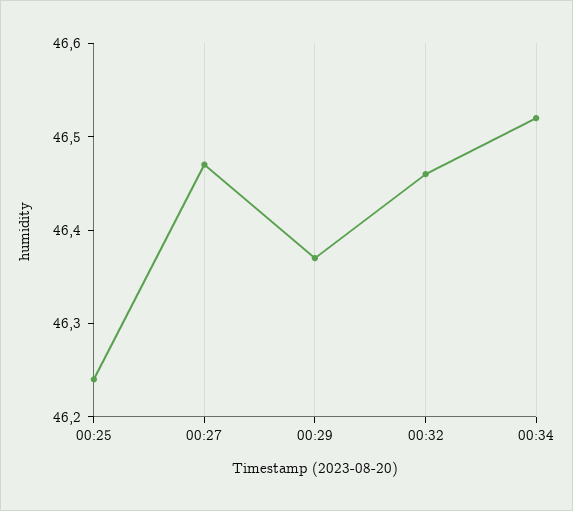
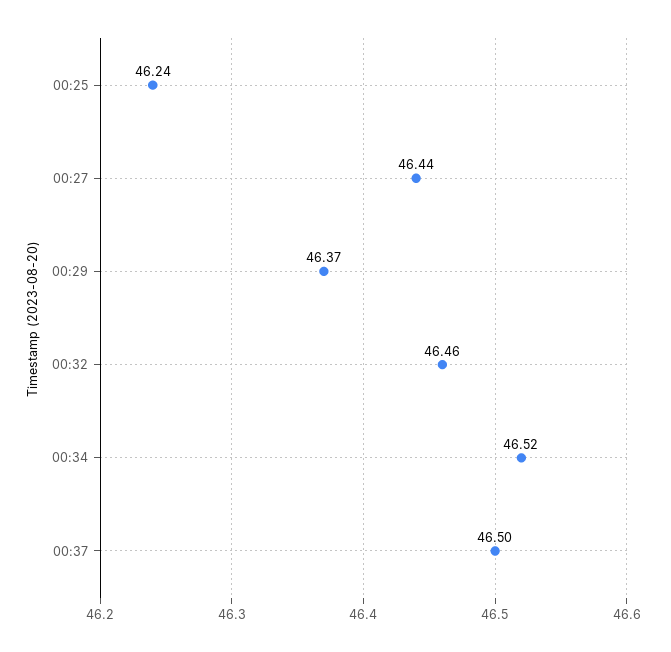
00:27: 46.47 -> 46.44
00:37: none -> 46.5

